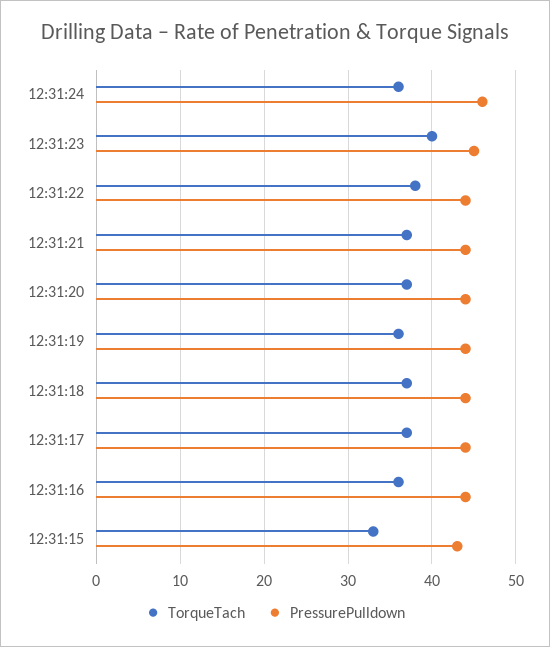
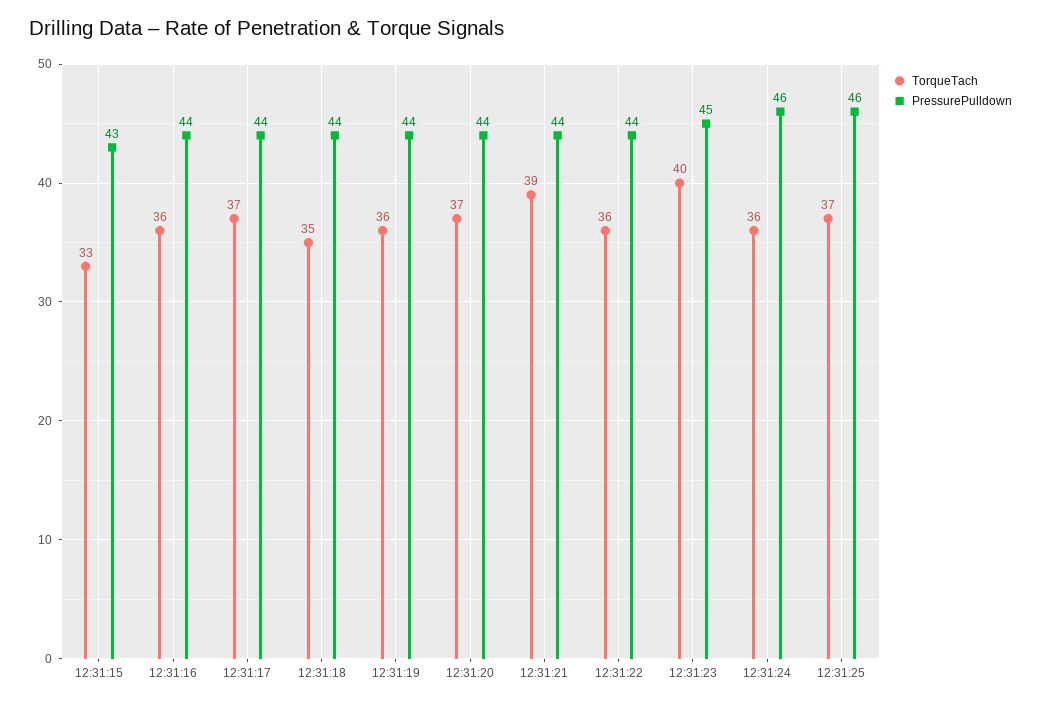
TorqueTach, 12:31:22: 38 -> 36
TorqueTach, 12:31:21: 37 -> 39
TorqueTach, 12:31:18: 37 -> 35
TorqueTach, 12:31:25: none -> 37
PressurePulldown, 12:31:25: none -> 46

